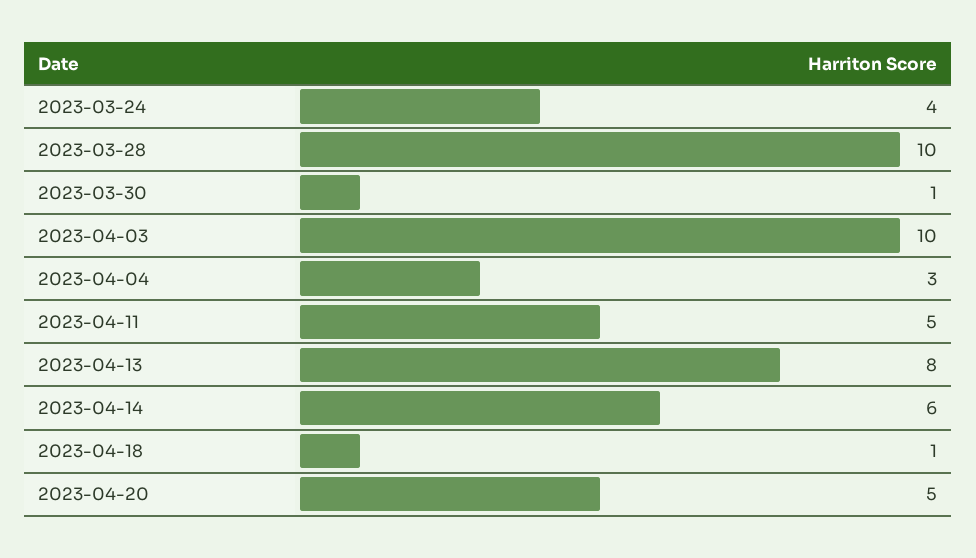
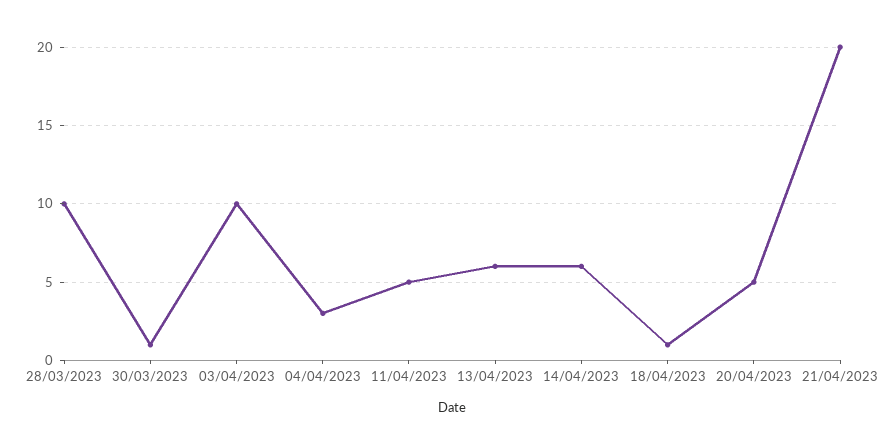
2023-03-24: 4 -> none
2023-04-13: 8 -> 6
21/04/2023: none -> 20

